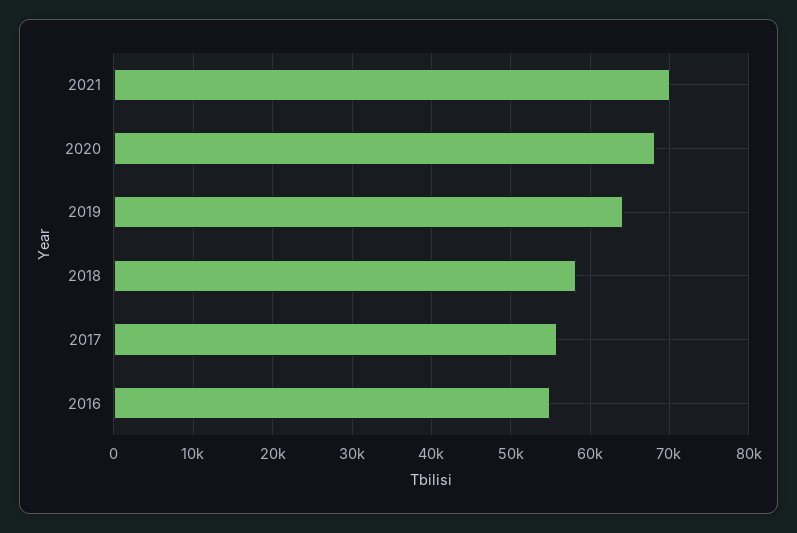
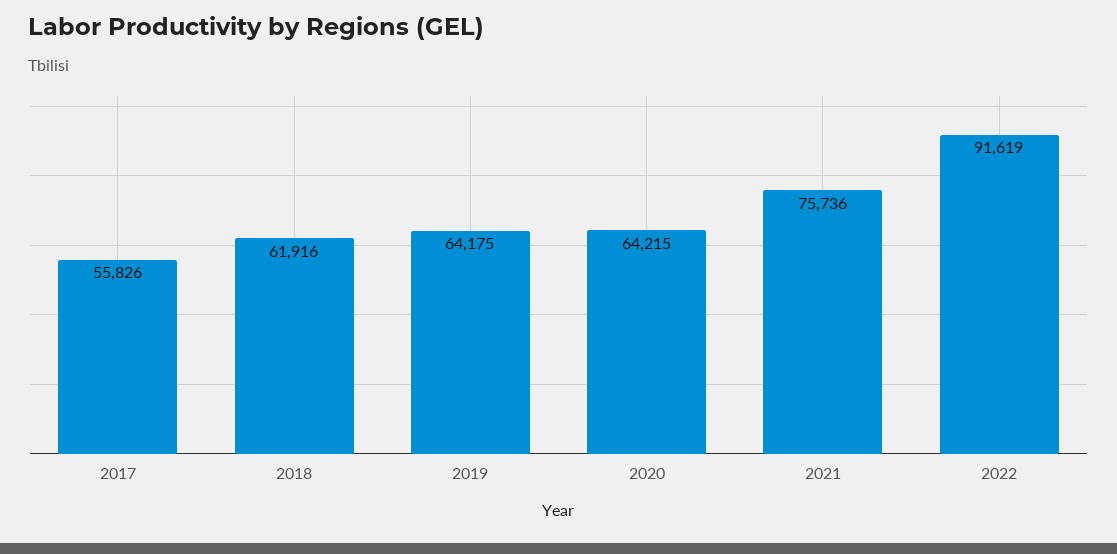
2021: 70000 -> 75736
2020: 68000 -> 64215
2018: 58000 -> 61916
2016: 55000 -> none
2022: none -> 91619

